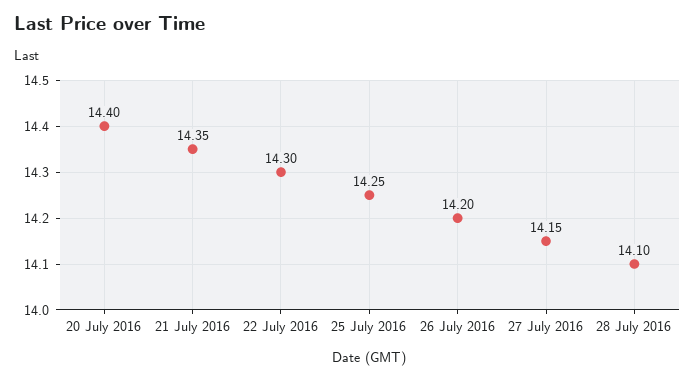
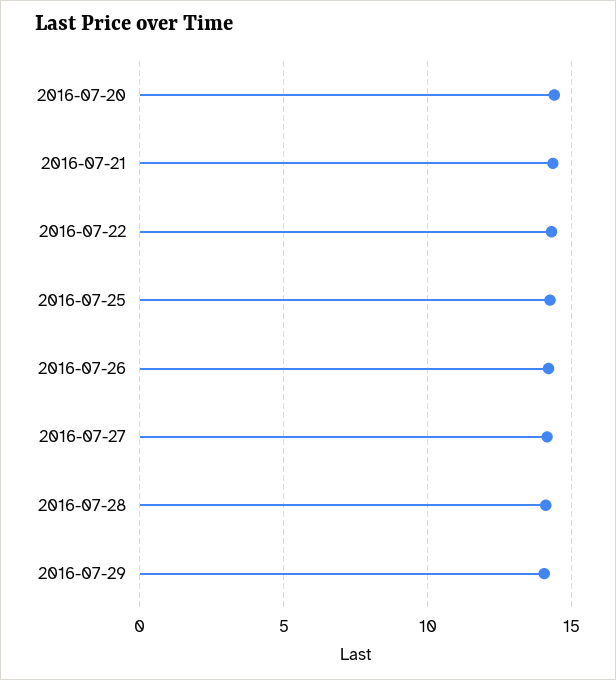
2016-07-29: none -> 14

